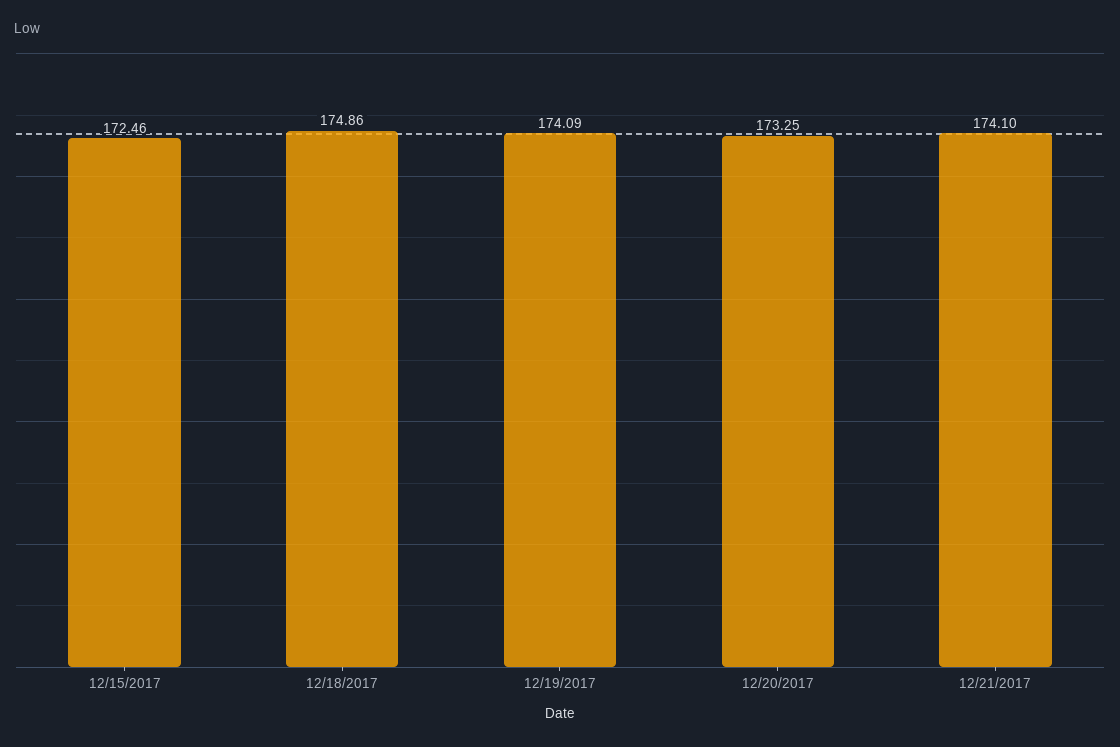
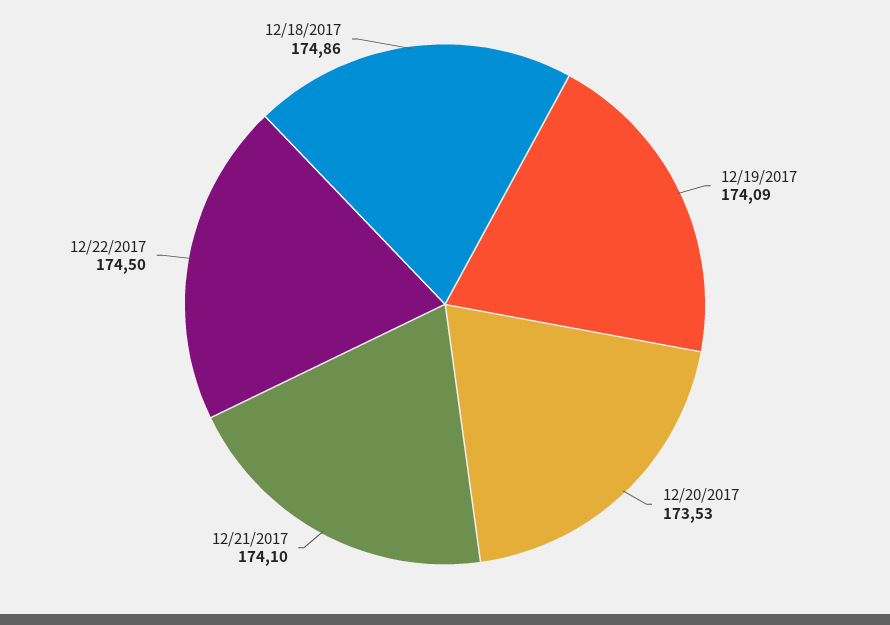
12/15/2017: 172.46 -> none
12/20/2017: 173.25 -> 173.53
12/22/2017: none -> 174.5

